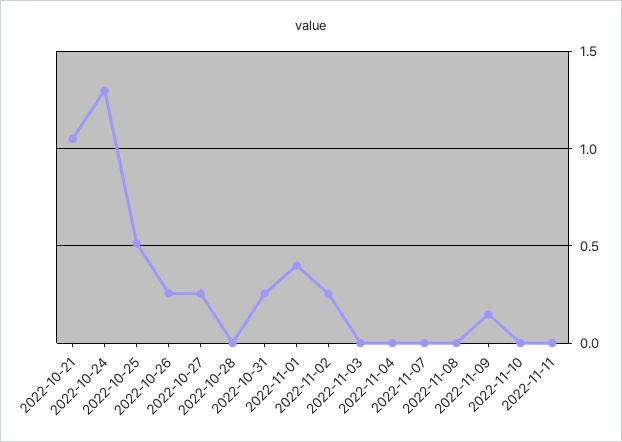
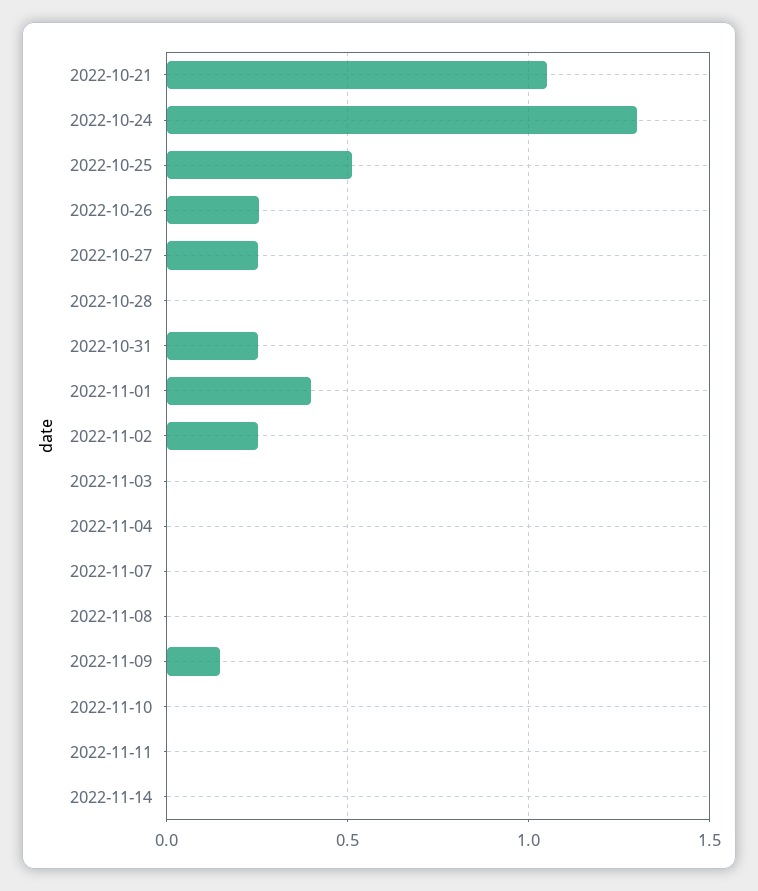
2022-11-14: none -> 0

